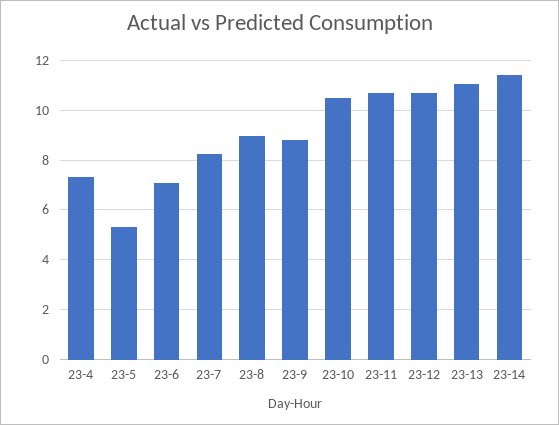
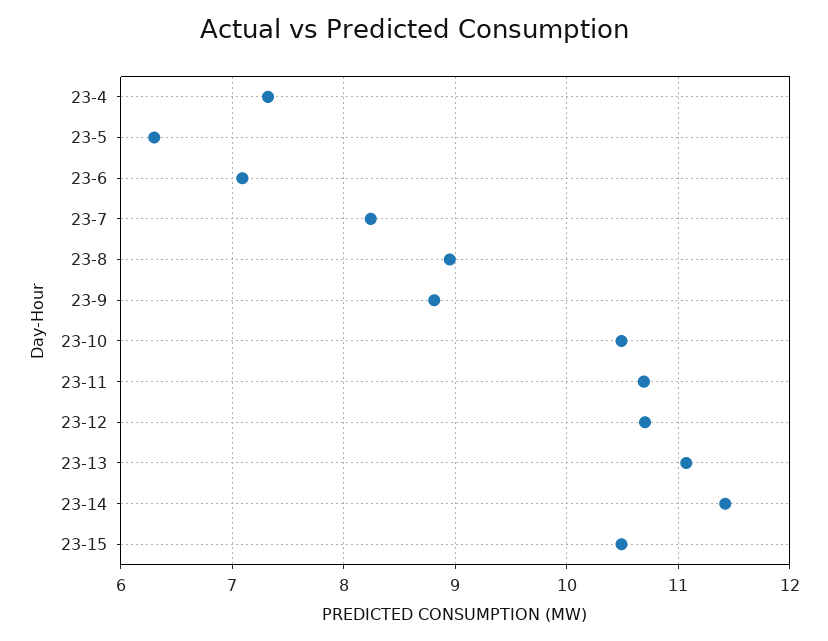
23-5: 5.25 -> 6.3
23-15: none -> 10.5

